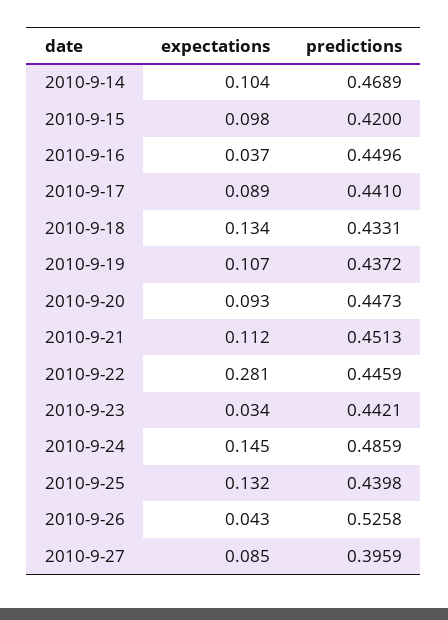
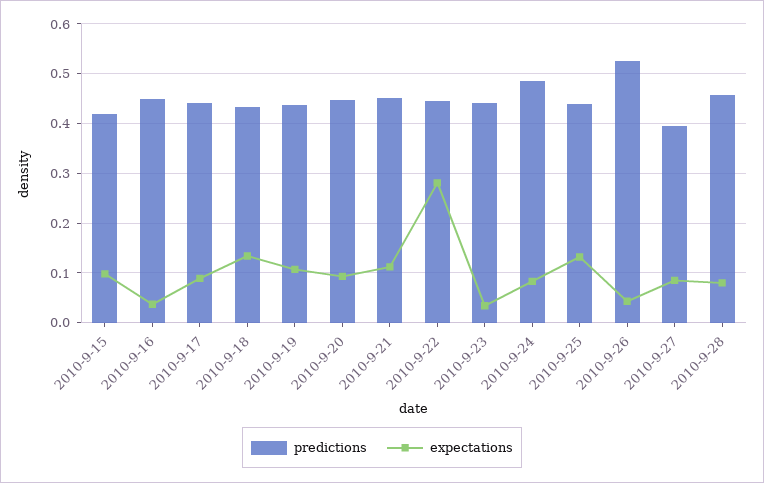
expectations, 2010-9-14: 0.104 -> none
predictions, 2010-9-14: 0.4689 -> none
expectations, 2010-9-24: 0.145 -> 0.08
predictions, 2010-9-28: none -> 0.46
expectations, 2010-9-28: none -> 0.08

